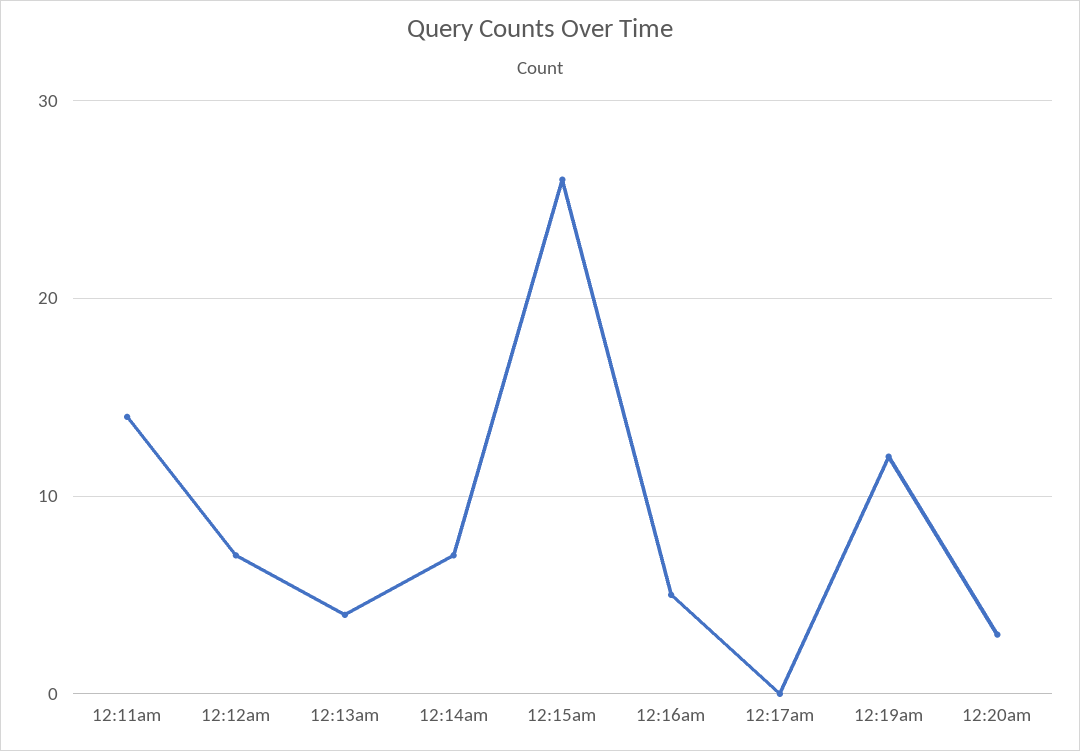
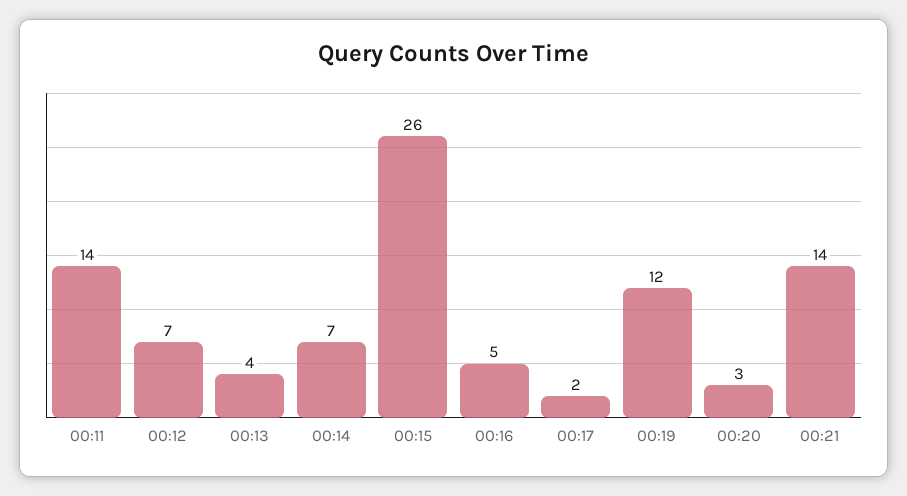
12:17am: 0 -> 2
00:21: none -> 14

